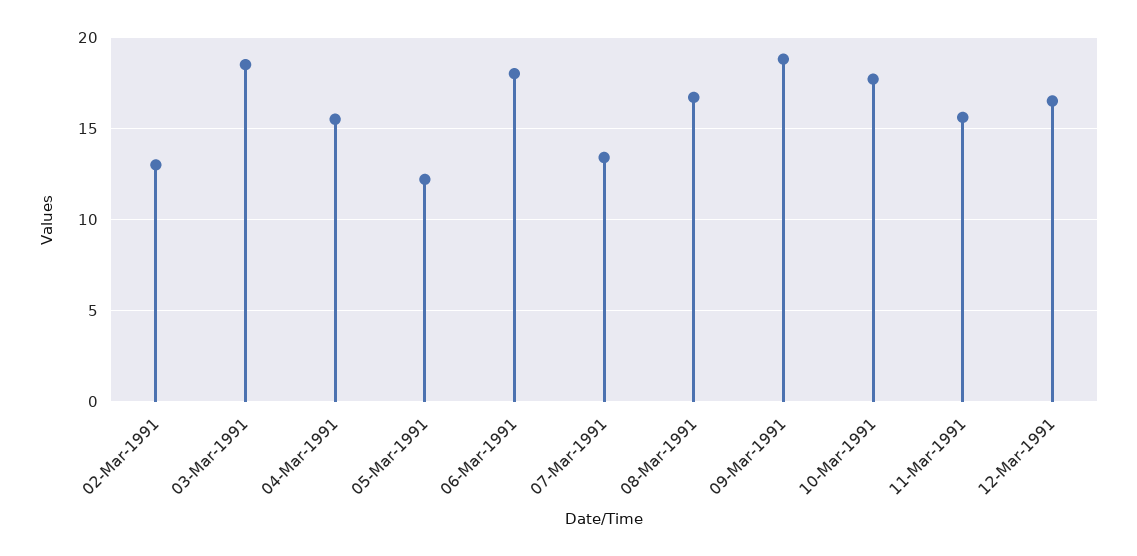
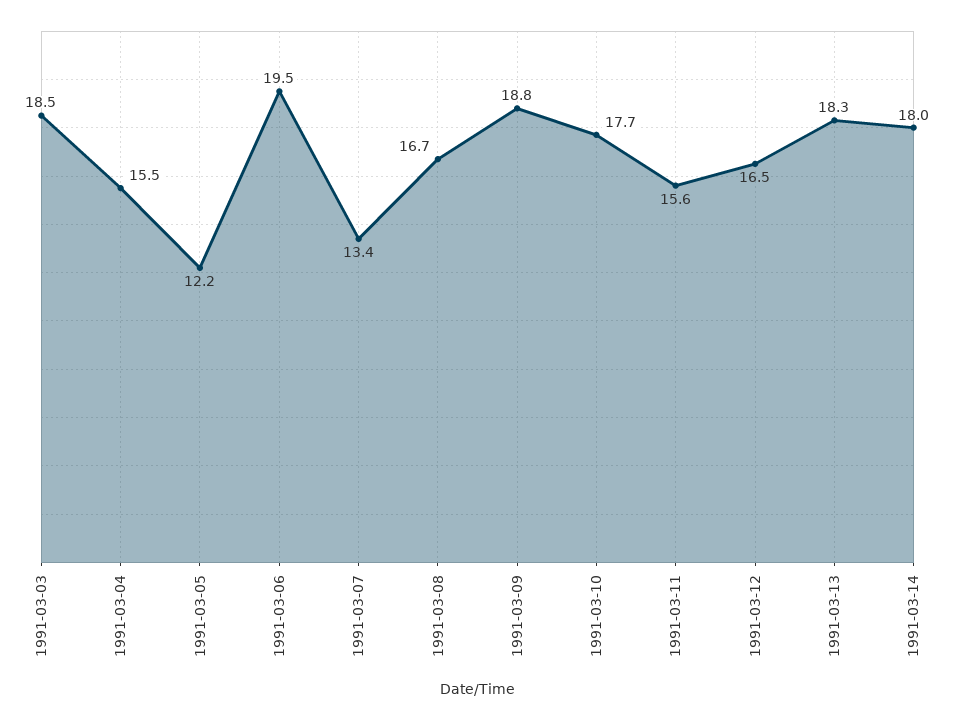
02-Mar-1991: 13 -> none
06-Mar-1991: 18 -> 19.5
1991-03-13: none -> 18.3
1991-03-14: none -> 18

